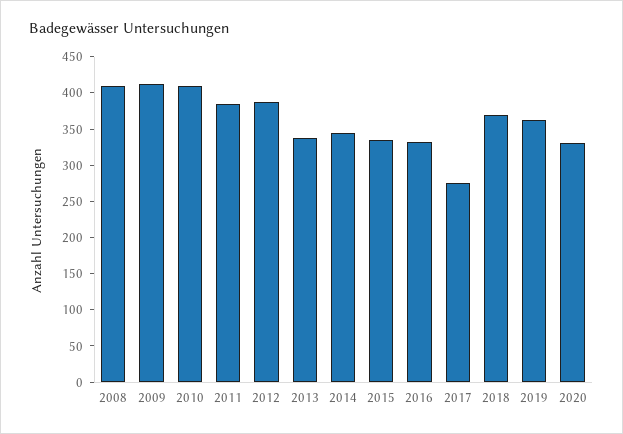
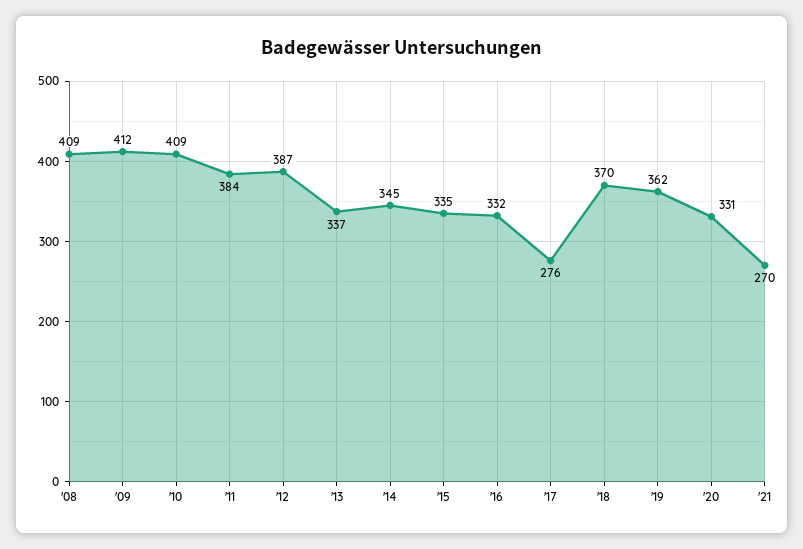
'21: none -> 270

